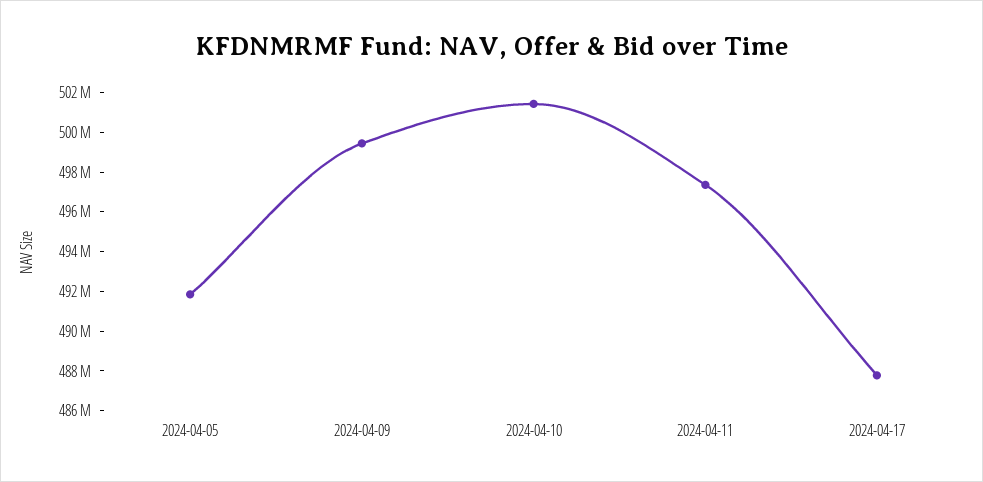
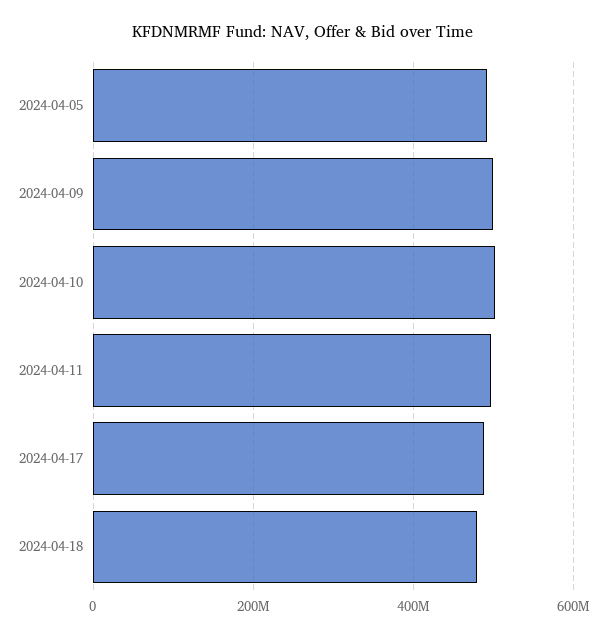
2024-04-18: none -> 480000000

